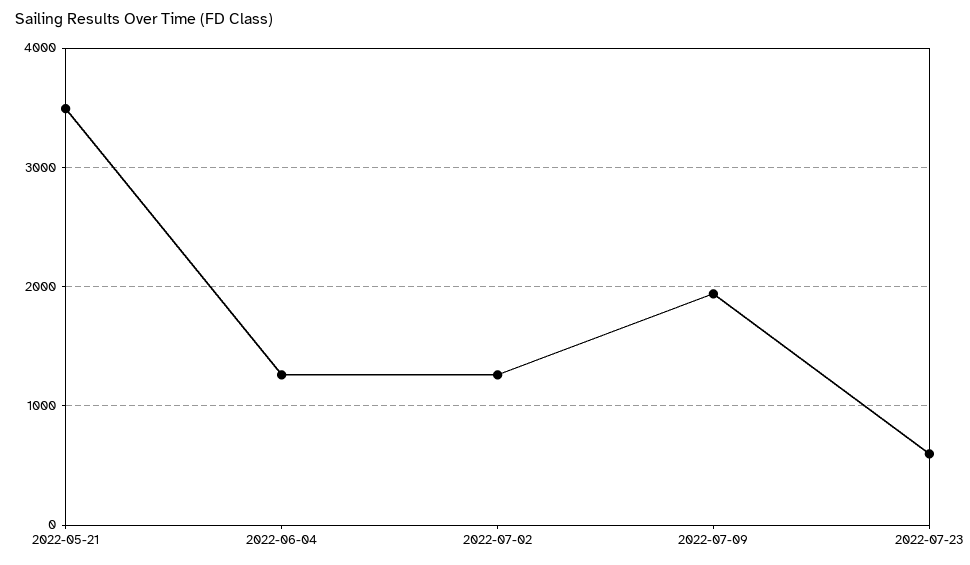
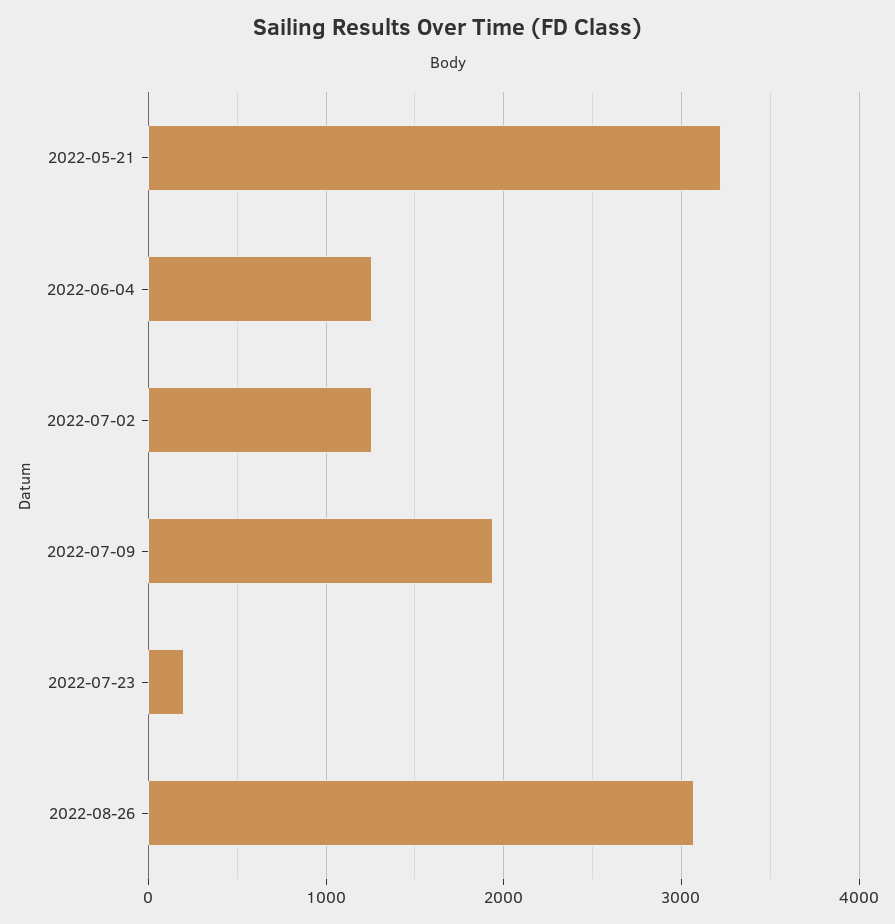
2022-05-21: 3500 -> 3200
2022-07-23: 600 -> 200
2022-08-26: none -> 3100

